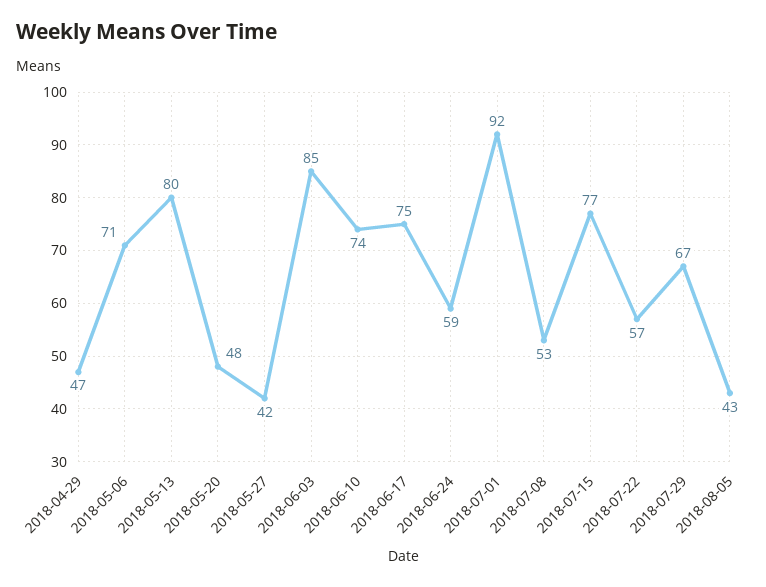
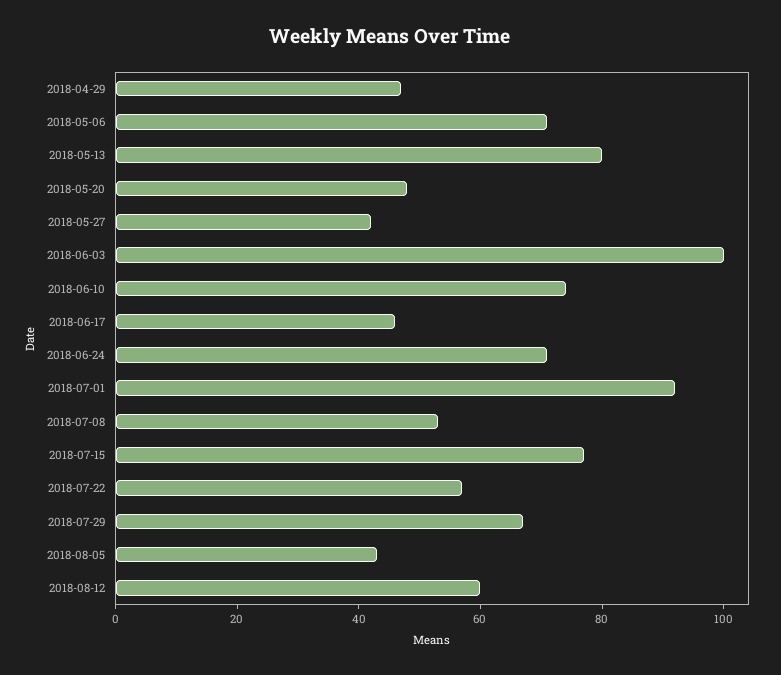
2018-06-03: 85 -> 100
2018-06-17: 75 -> 45
2018-06-24: 59 -> 70
2018-08-12: none -> 60

